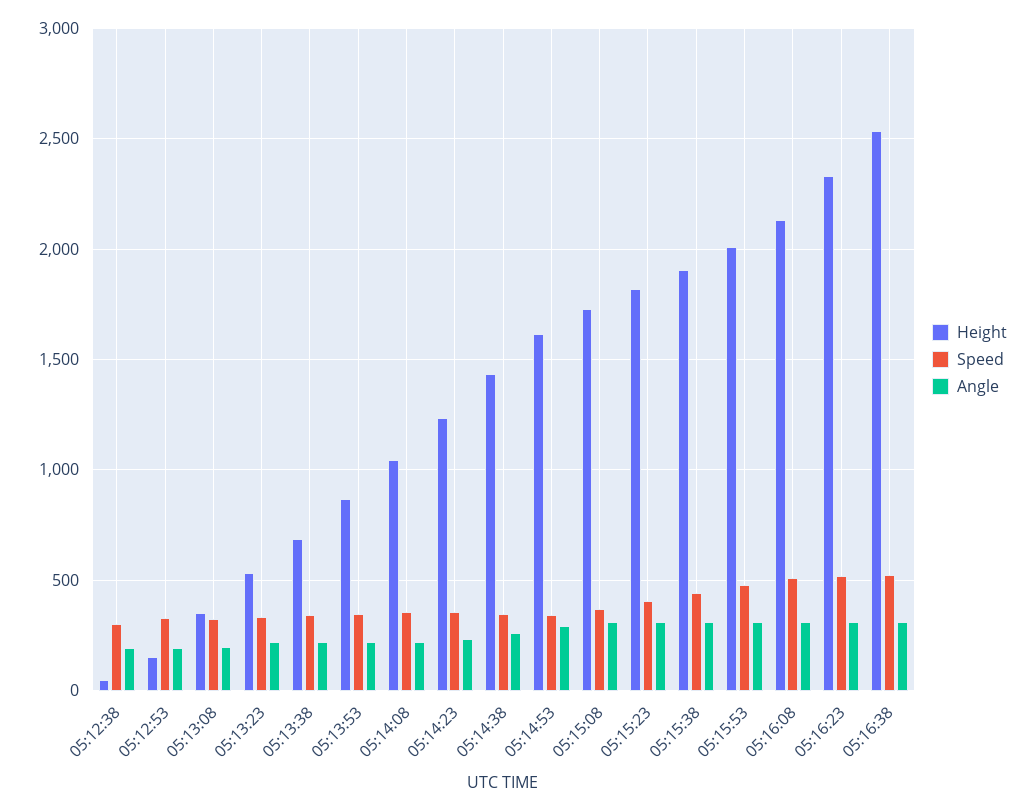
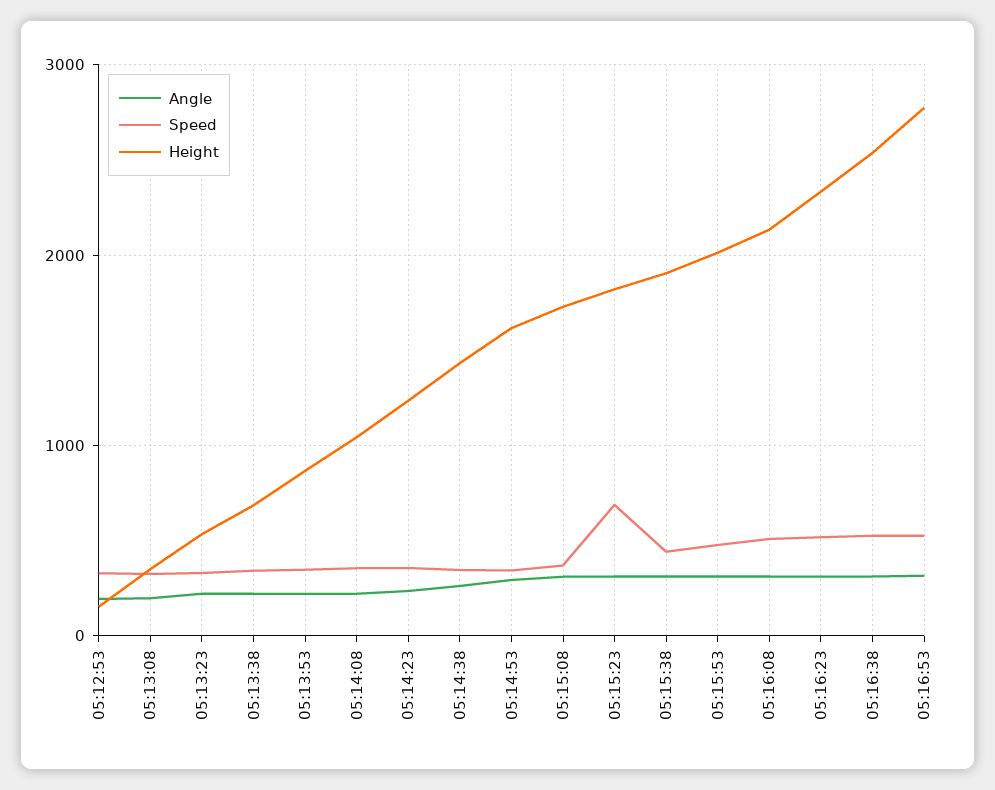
Height, 05:12:38: 50 -> none
Speed, 05:12:38: 300 -> none
Angle, 05:12:38: 200 -> none
Speed, 05:15:23: 400 -> 700
Angle, 05:16:53: none -> 300
Speed, 05:16:53: none -> 500
Height, 05:16:53: none -> 2800

